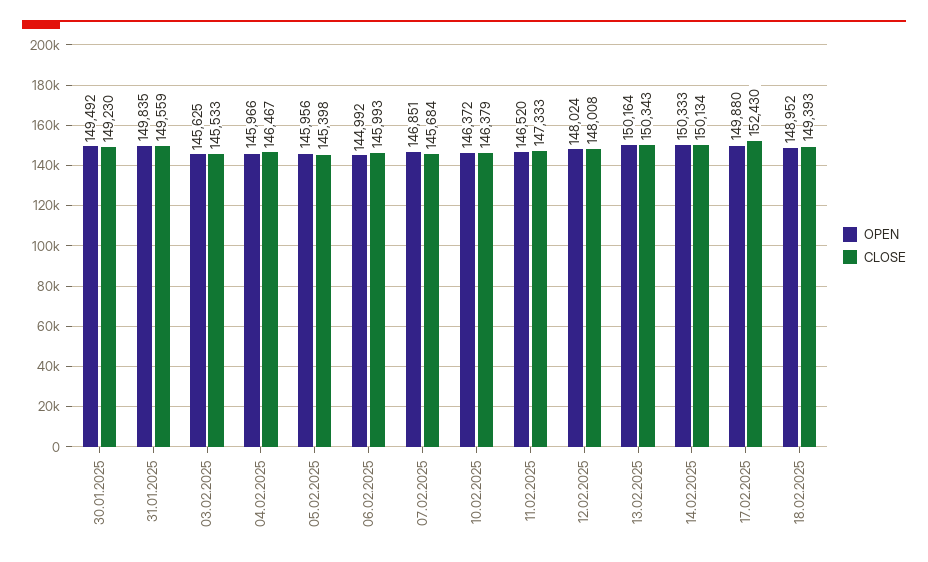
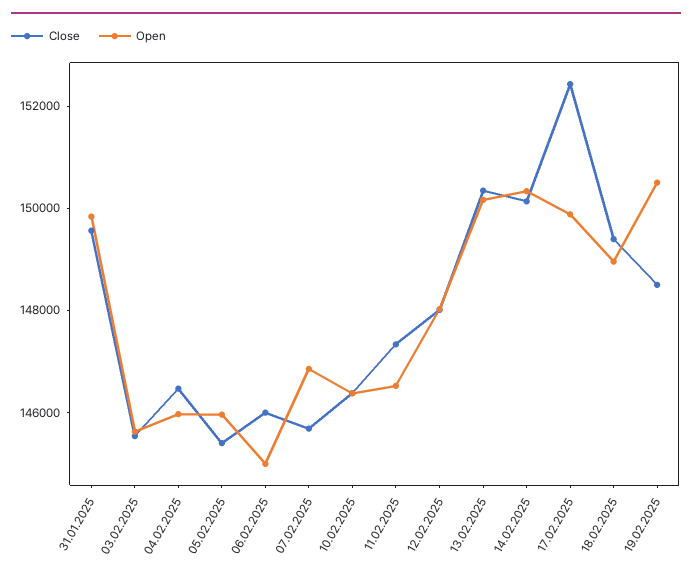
OPEN, 30.01.2025: 149492 -> none
CLOSE, 30.01.2025: 149230 -> none
CLOSE, 19.02.2025: none -> 148500
OPEN, 19.02.2025: none -> 150500

